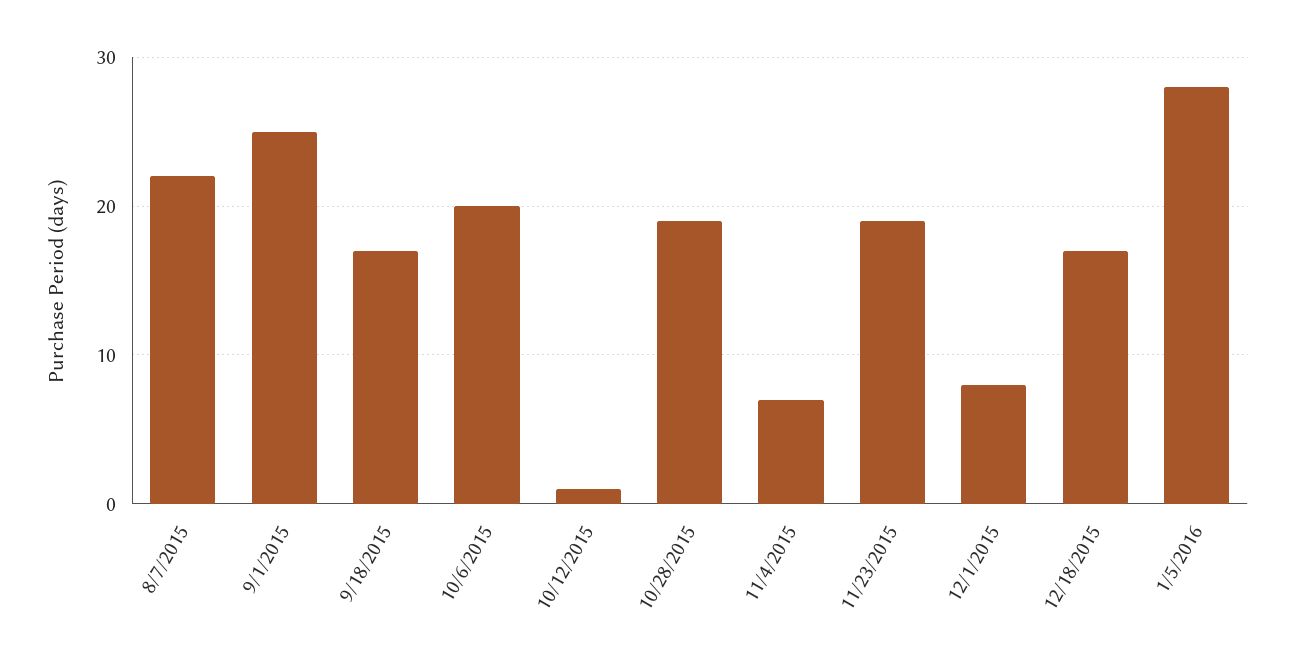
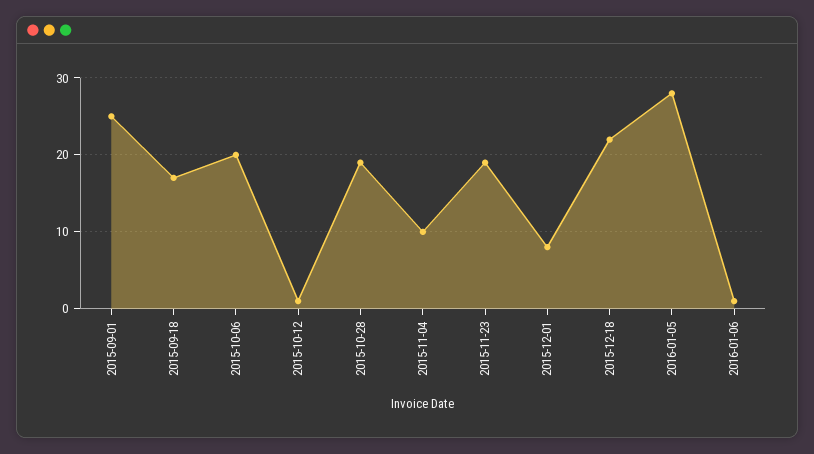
8/7/2015: 22 -> none
11/4/2015: 7 -> 10
12/18/2015: 17 -> 22
2016-01-06: none -> 1

